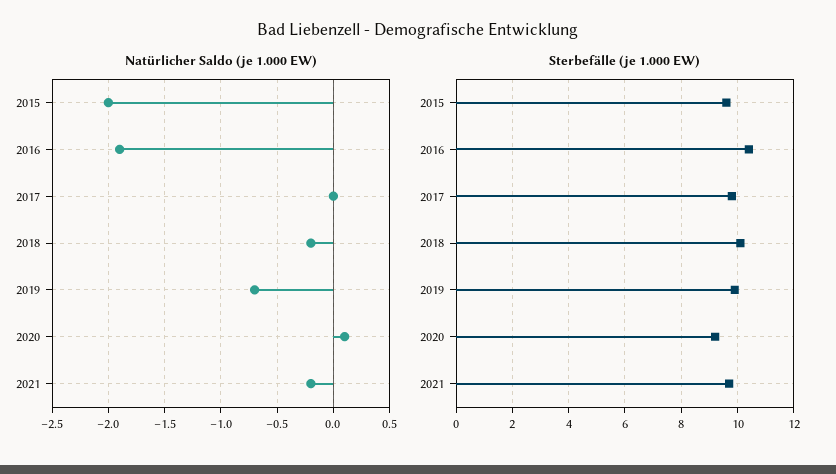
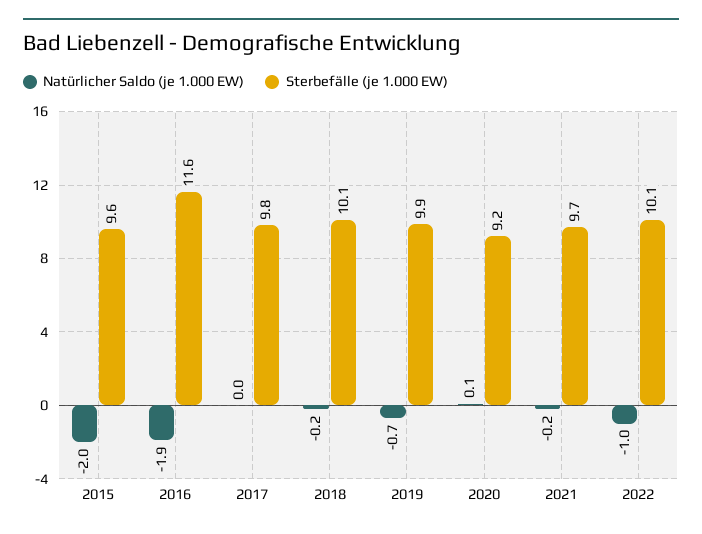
Sterbefälle (je 1.000 EW), 2016: 10.5 -> 11.6
Natürlicher Saldo (je 1.000 EW), 2022: none -> -1
Sterbefälle (je 1.000 EW), 2022: none -> 10.1

